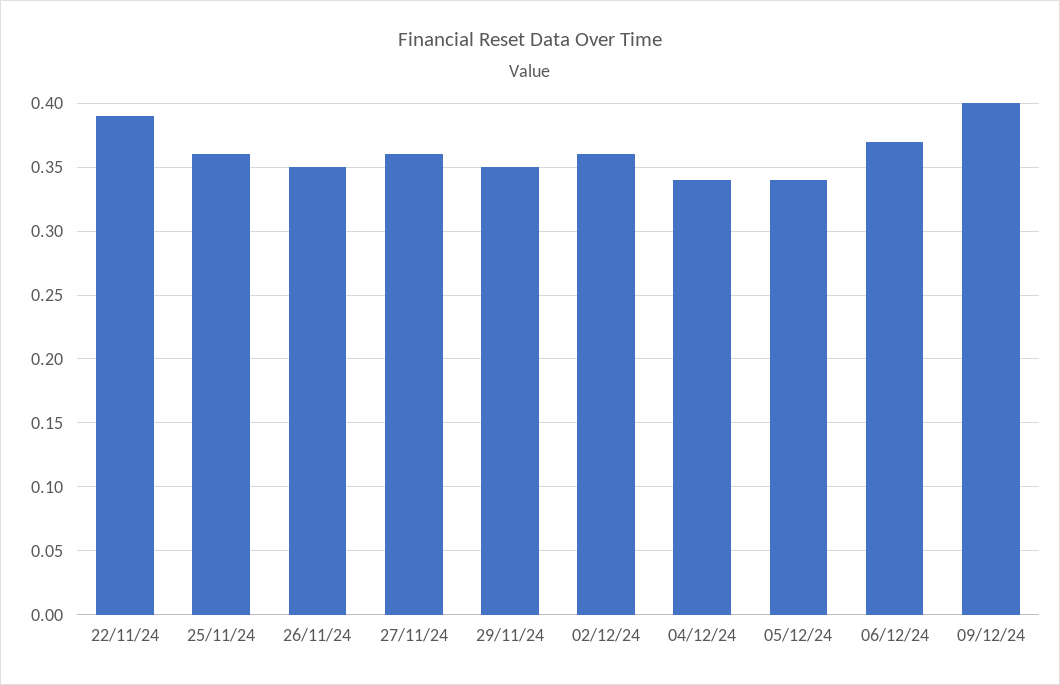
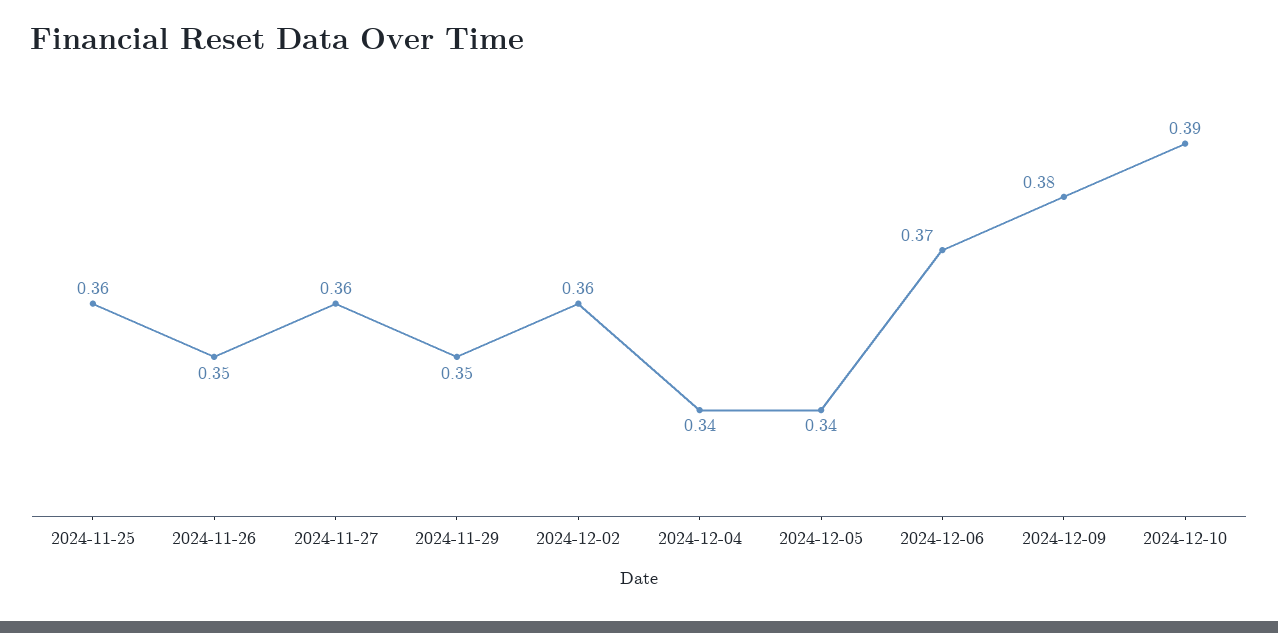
22/11/24: 0.39 -> none
09/12/24: 0.4 -> 0.38
2024-12-10: none -> 0.39

